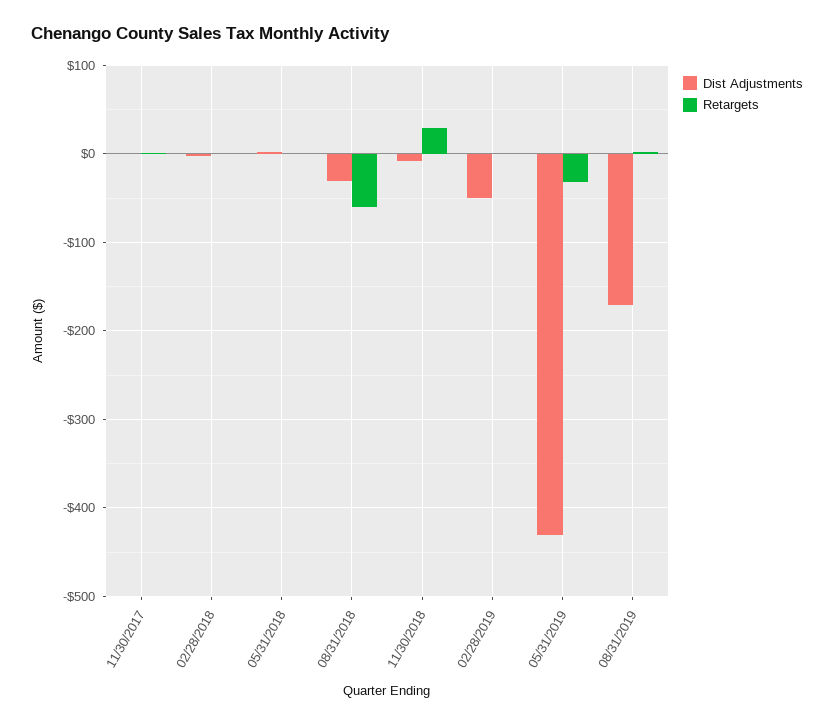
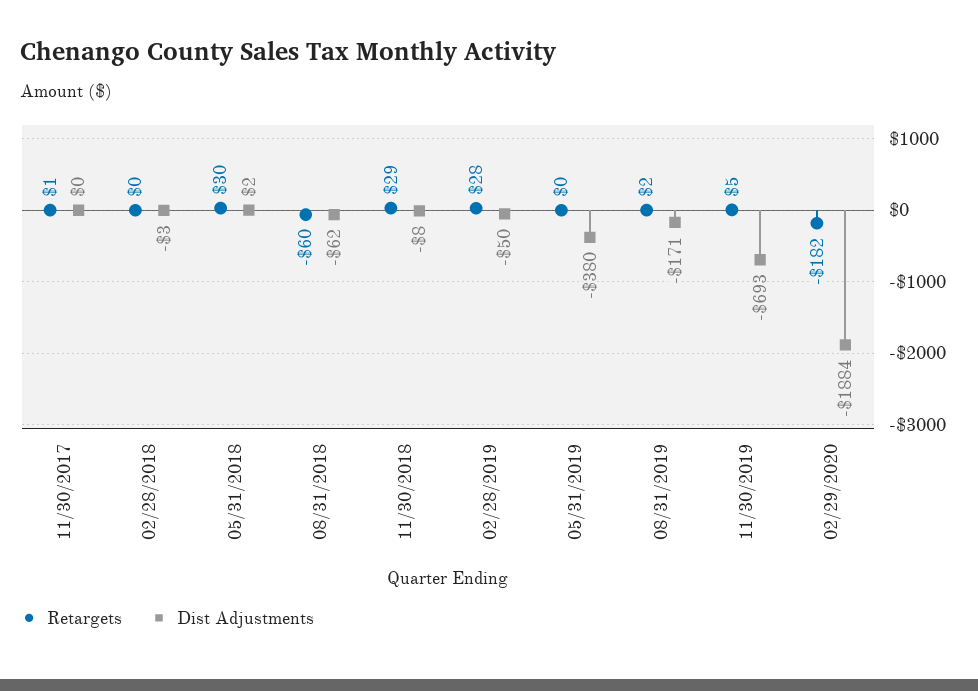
Retargets, 05/31/2018: 0 -> 30
Dist Adjustments, 08/31/2018: -30 -> -62
Retargets, 02/28/2019: 0 -> 28
Dist Adjustments, 05/31/2019: -430 -> -380
Retargets, 05/31/2019: -30 -> 0
Retargets, 11/30/2019: none -> 5
Dist Adjustments, 11/30/2019: none -> -693
Retargets, 02/29/2020: none -> -182
Dist Adjustments, 02/29/2020: none -> -1884

